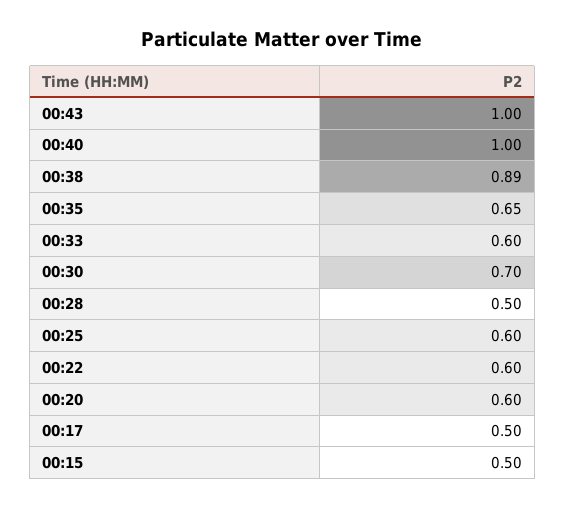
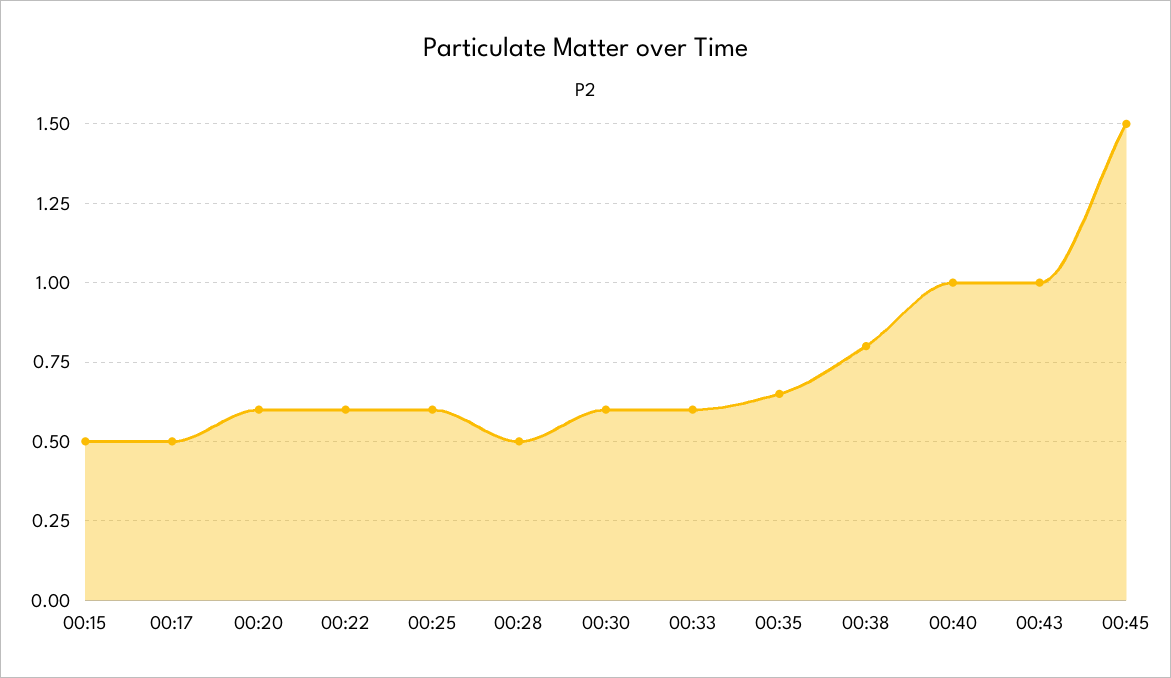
00:38: 0.89 -> 0.8
00:30: 0.7 -> 0.6
00:45: none -> 1.5

